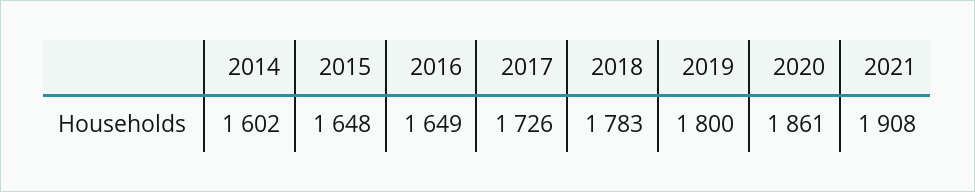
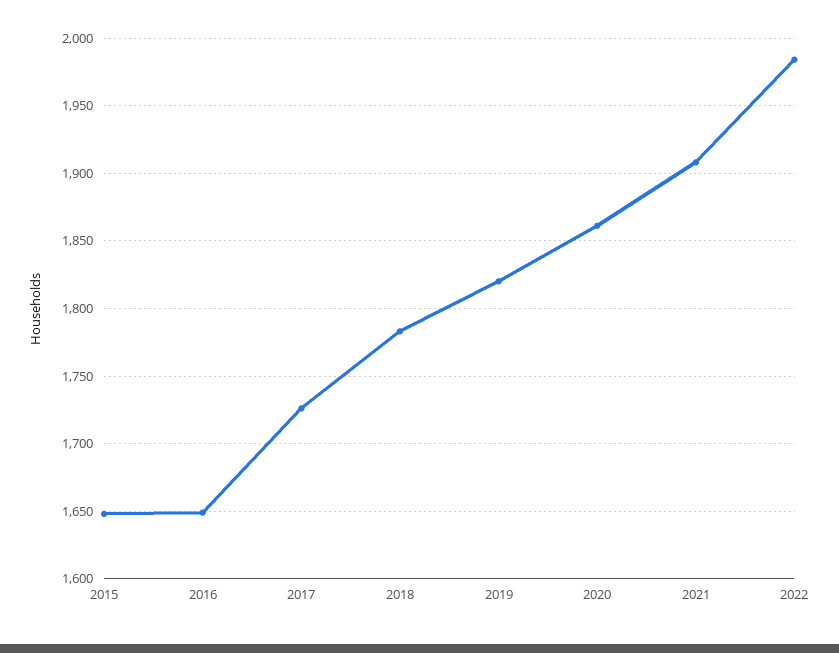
2014: 1602 -> none
2019: 1800 -> 1820
2022: none -> 1985

